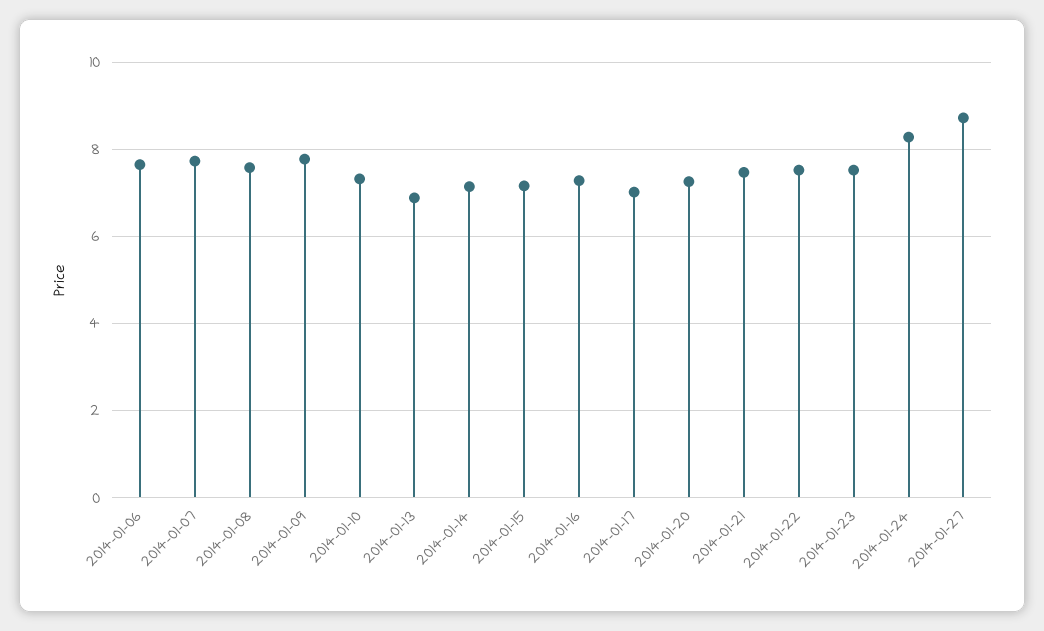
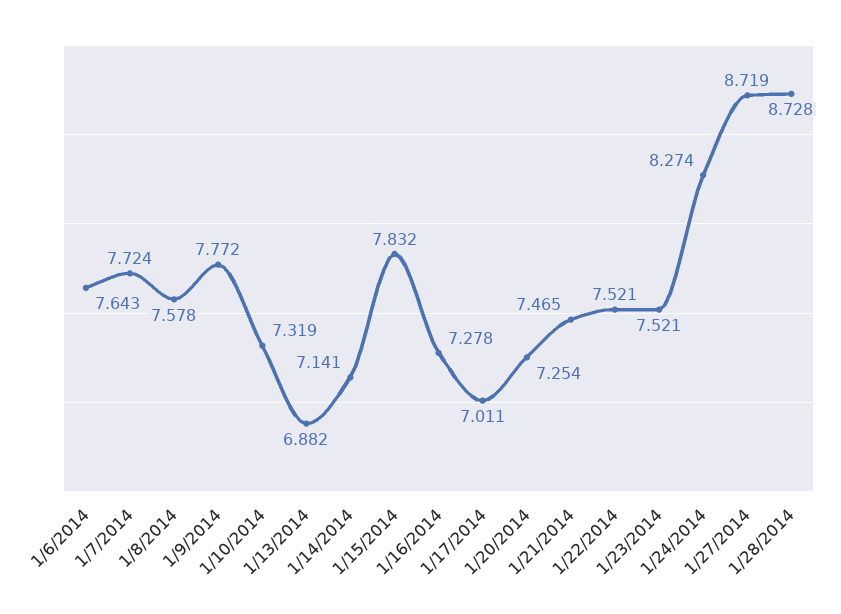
2014-01-15: 7.2 -> 7.832
1/28/2014: none -> 8.728

